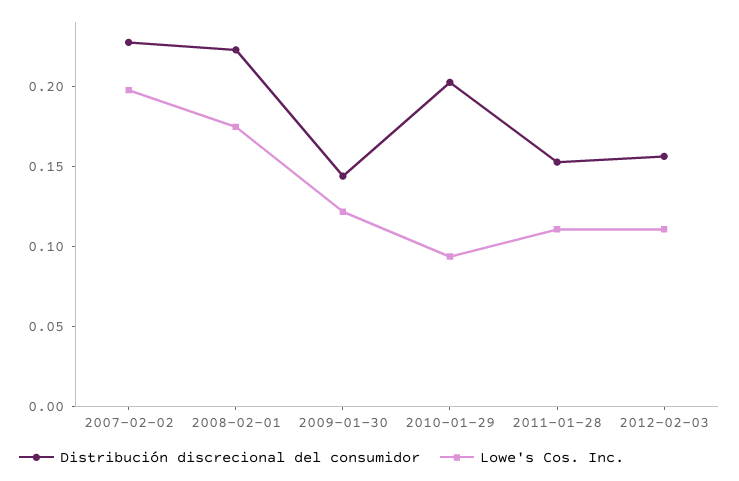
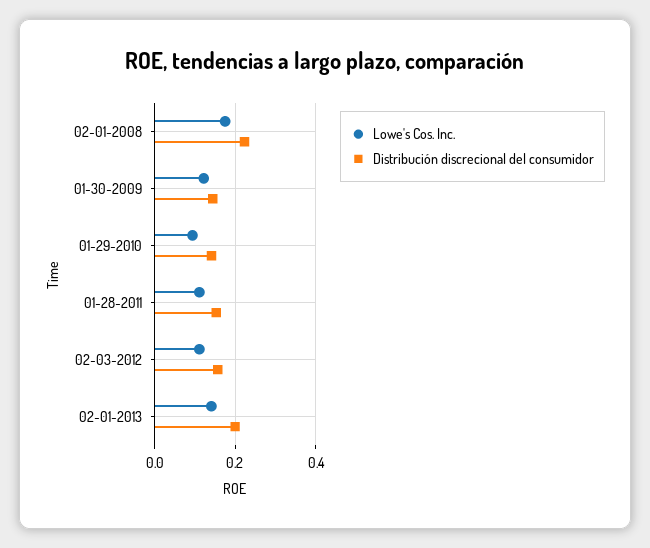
Distribución discrecional del consumidor, 2007-02-02: 0.23 -> none
Lowe's Cos. Inc., 2007-02-02: 0.2 -> none
Distribución discrecional del consumidor, 2010-01-29: 0.2 -> 0.14
Lowe's Cos. Inc., 02-01-2013: none -> 0.14
Distribución discrecional del consumidor, 02-01-2013: none -> 0.2

